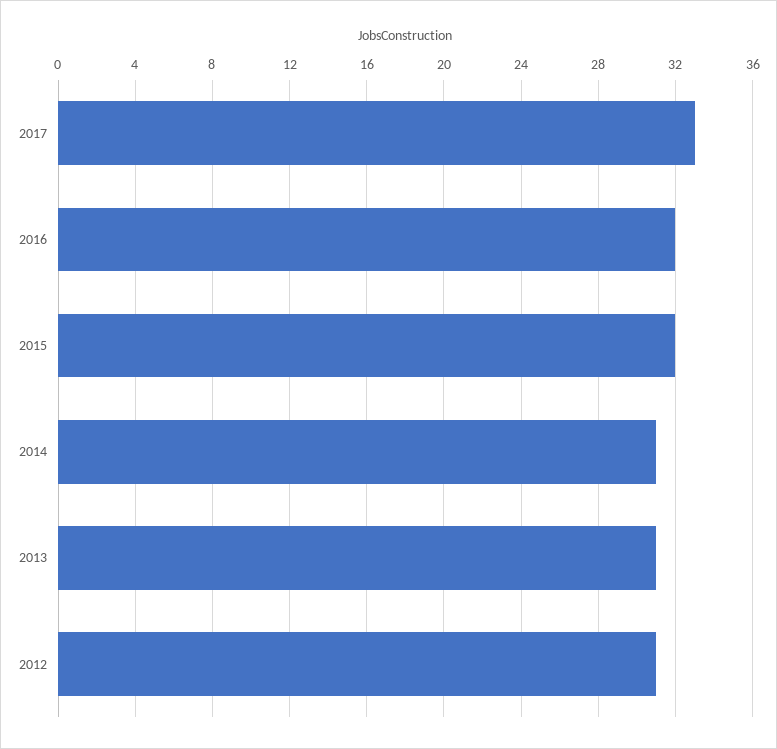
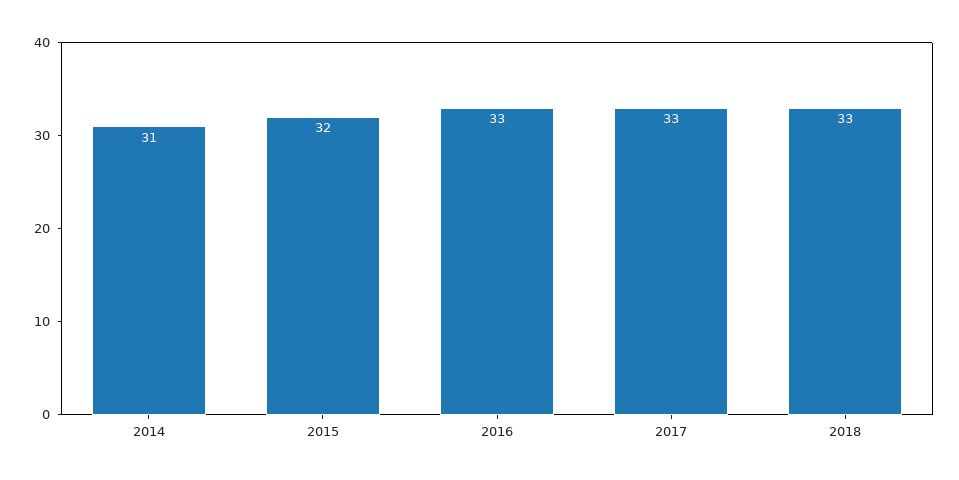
2016: 32 -> 33
2013: 31 -> none
2012: 31 -> none
2018: none -> 33

